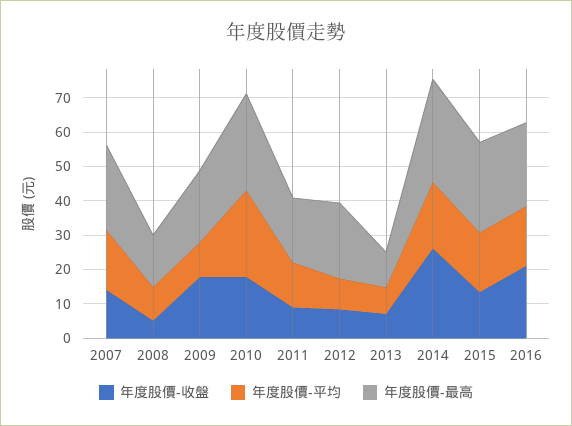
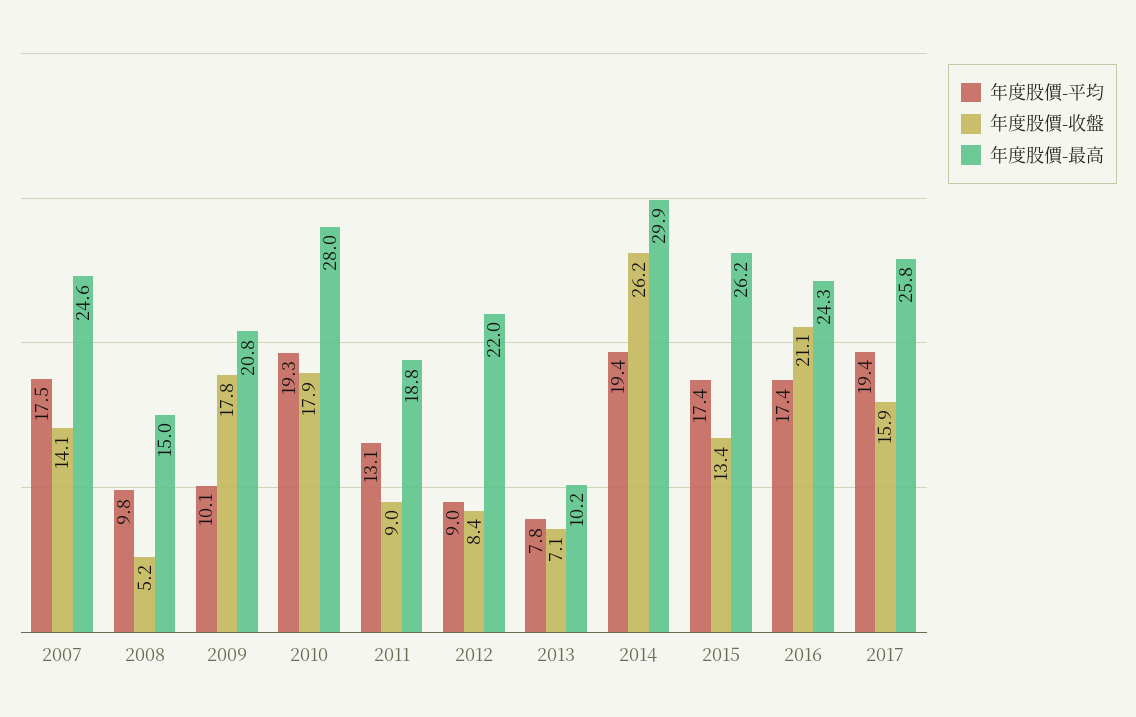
年度股價-平均, 2010: 25 -> 19.3
年度股價-平均, 2017: none -> 19.4
年度股價-收盤, 2017: none -> 15.9
年度股價-最高, 2017: none -> 25.8

